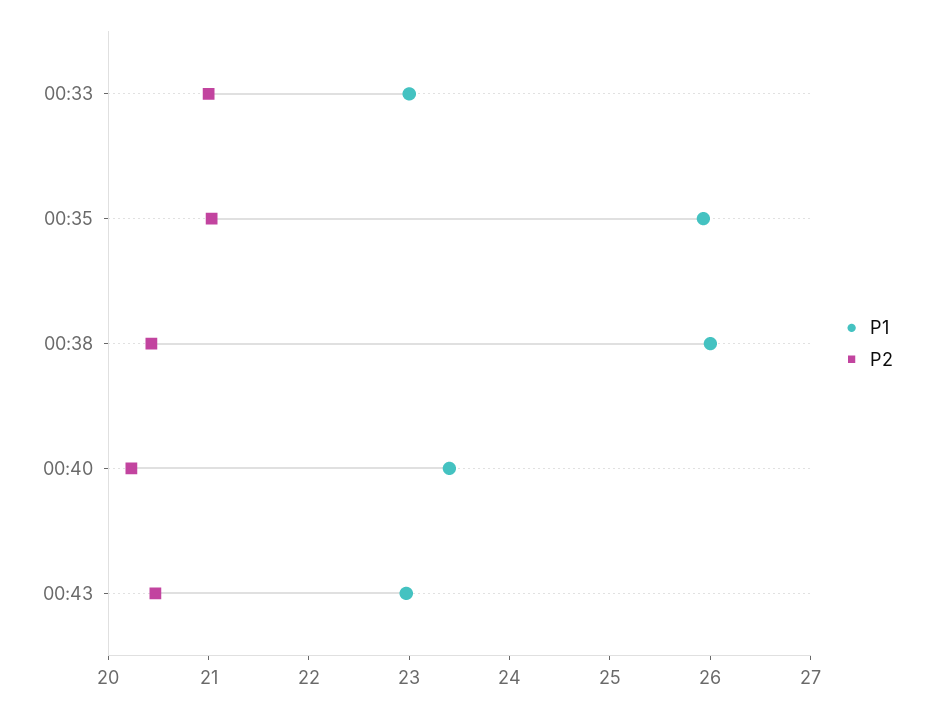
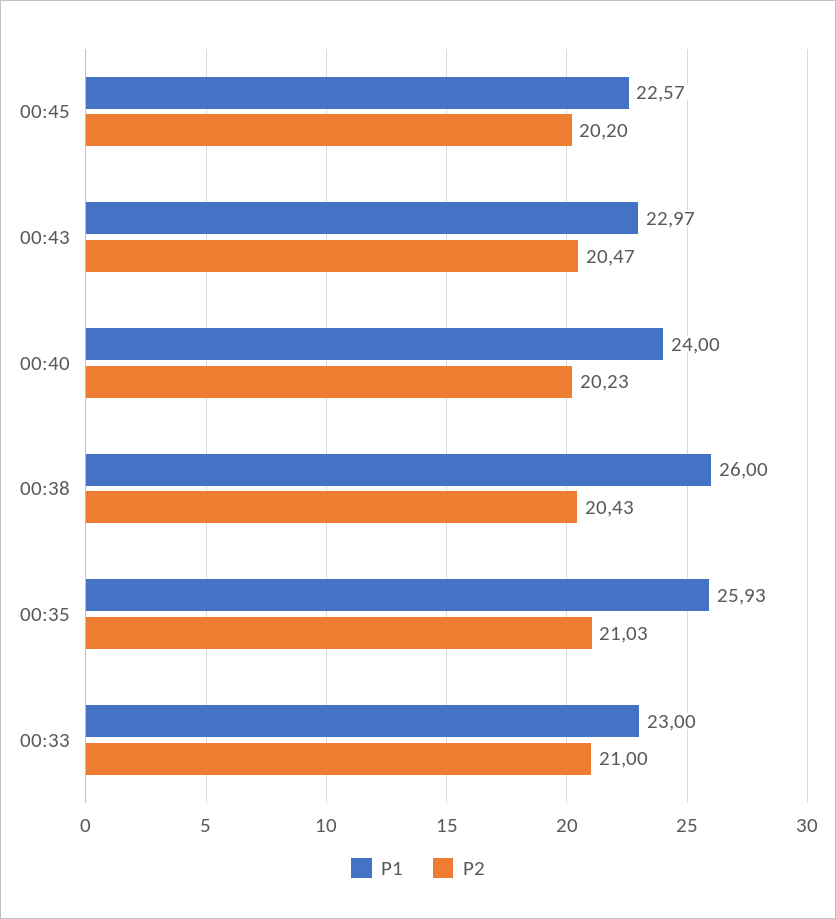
P1, 00:40: 23.4 -> 24
P1, 00:45: none -> 22.57
P2, 00:45: none -> 20.2

